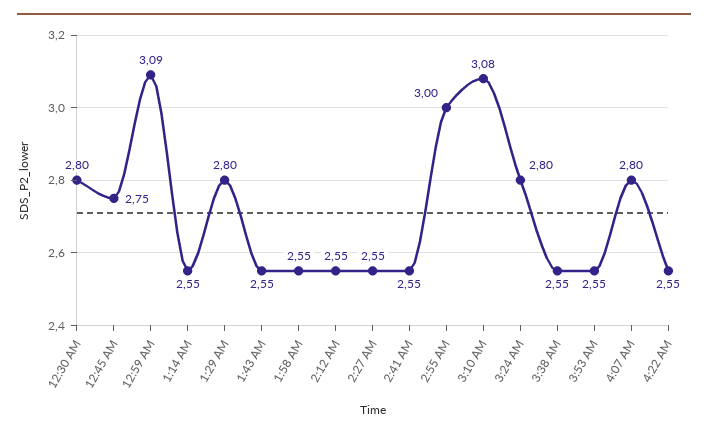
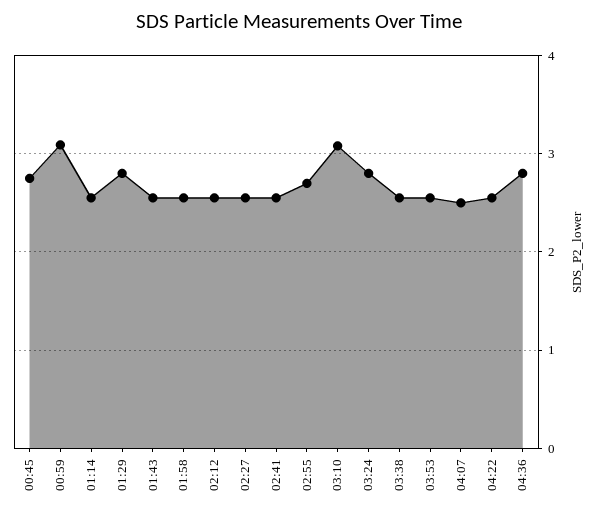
12:30 AM: 2.8 -> none
2:55 AM: 3 -> 2.7
4:07 AM: 2.8 -> 2.5
04:36: none -> 2.8

